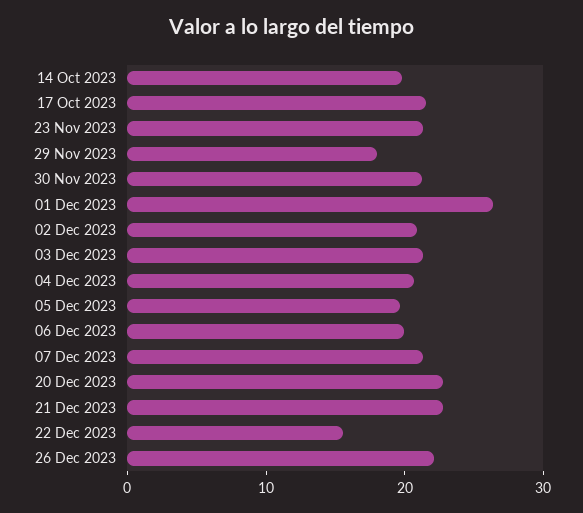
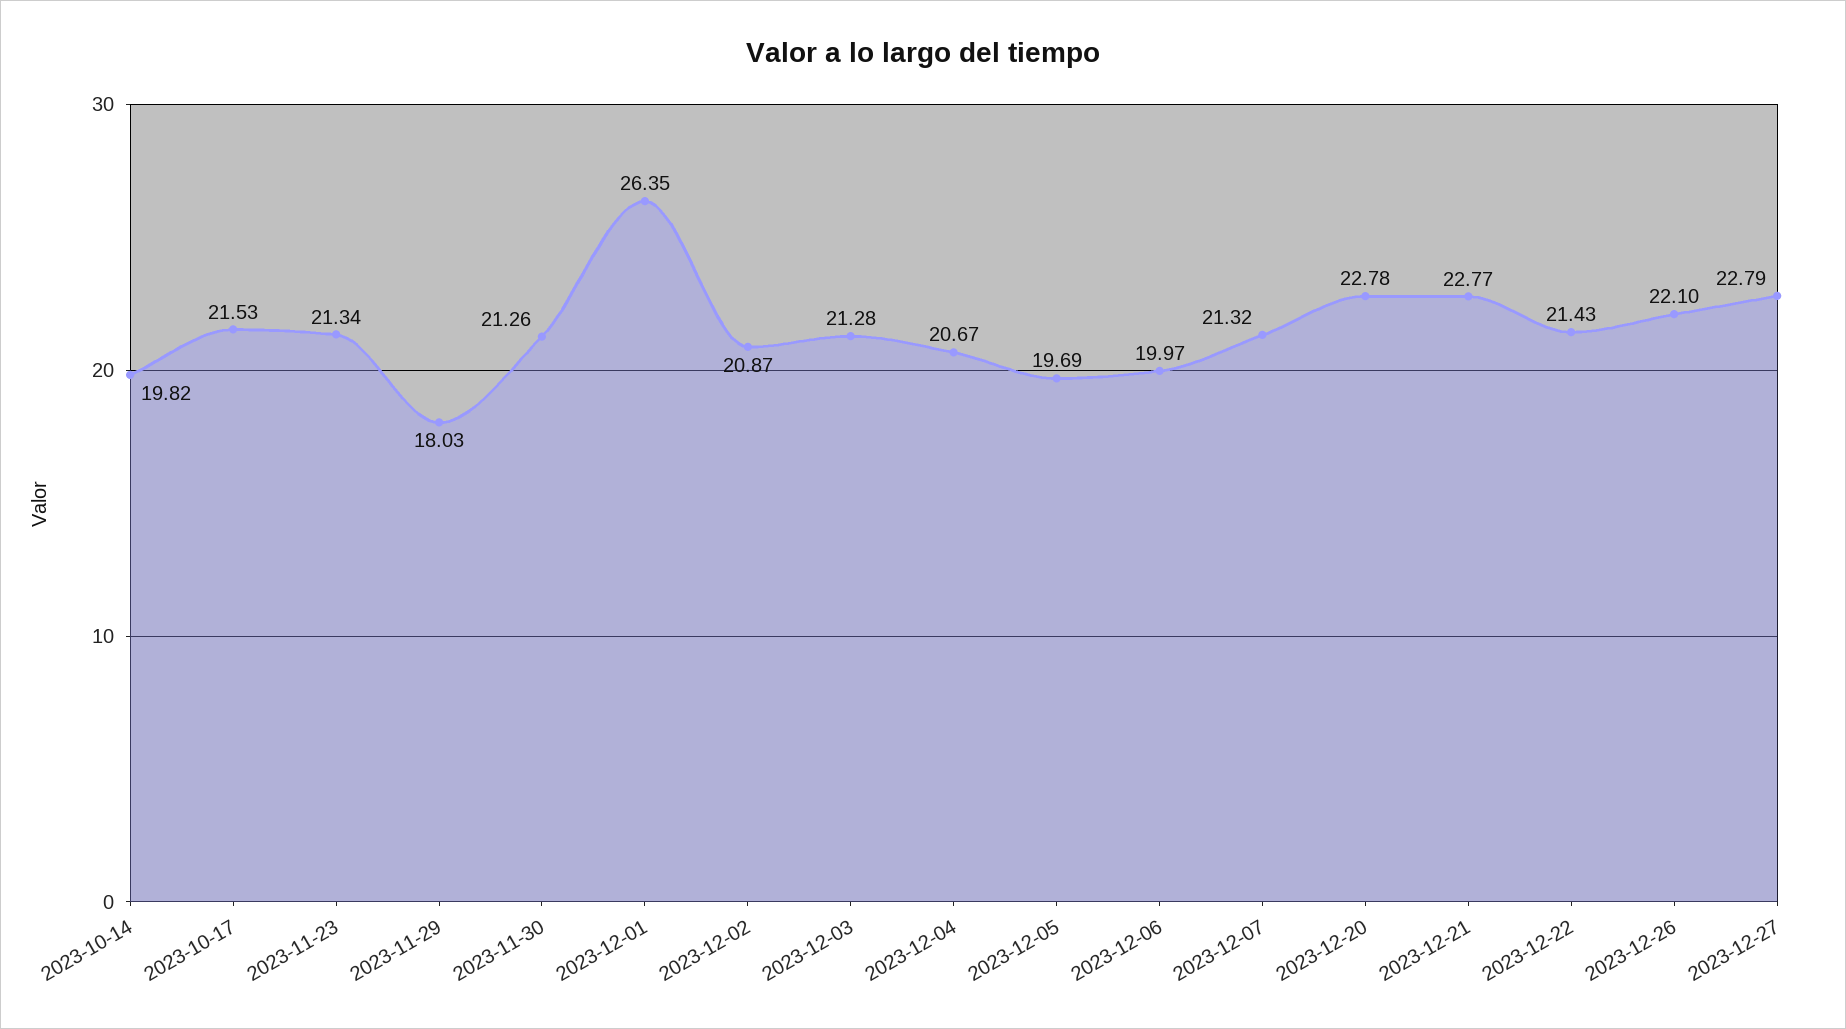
22 Dec 2023: 16 -> 21.43
2023-12-27: none -> 22.79

